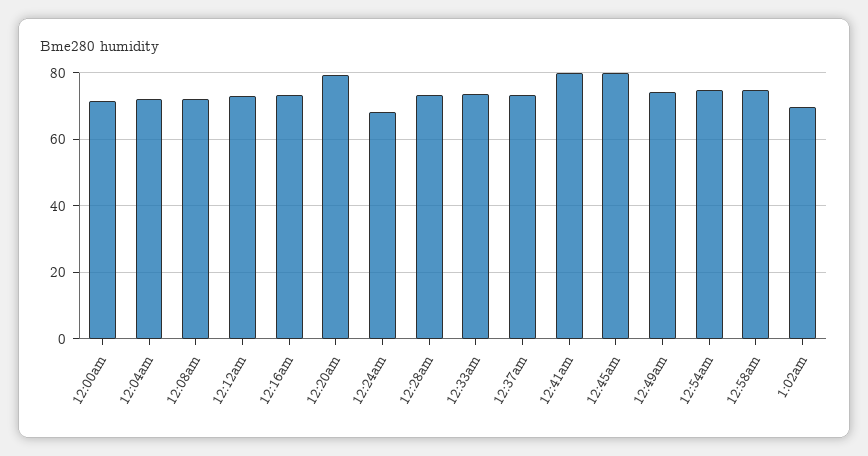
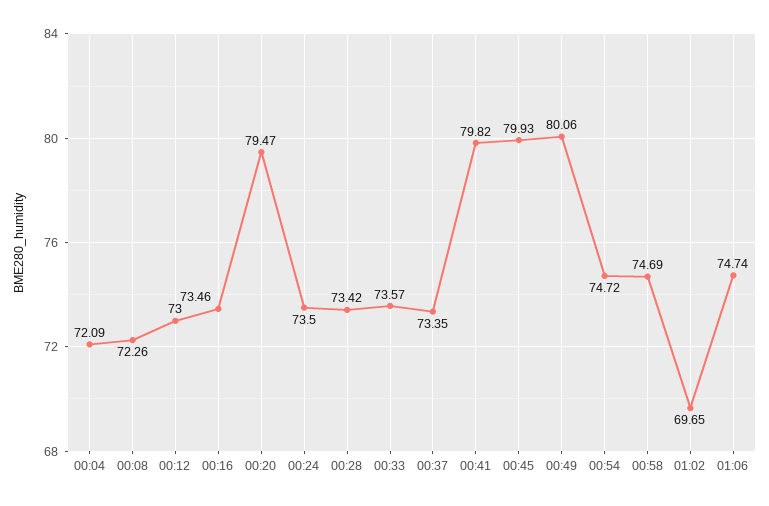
12:00am: 72 -> none
12:24am: 68 -> 73.5
12:49am: 74 -> 80.06
01:06: none -> 74.74

